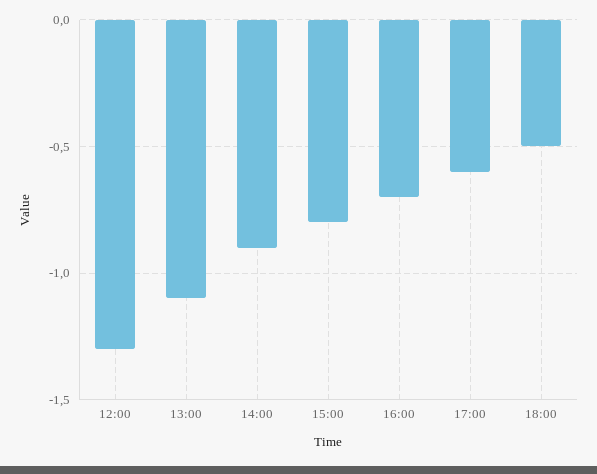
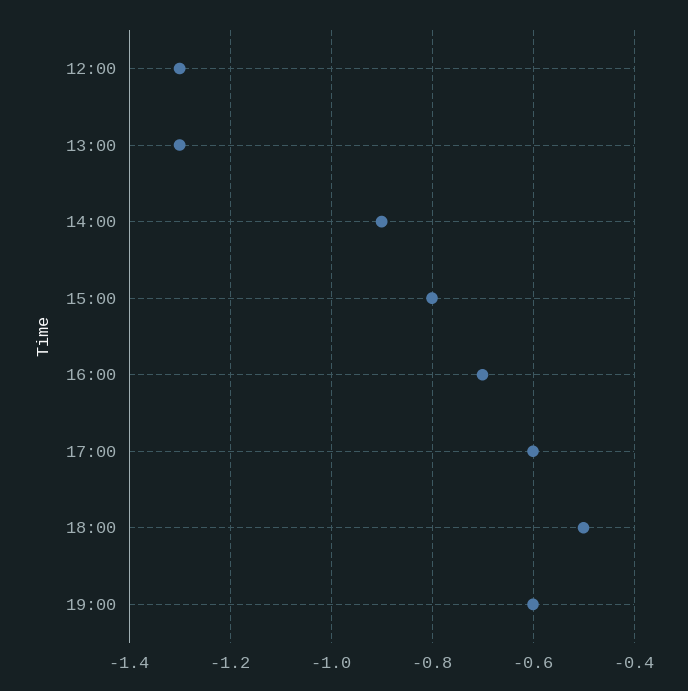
13:00: -1.1 -> -1.3
19:00: none -> -0.6

